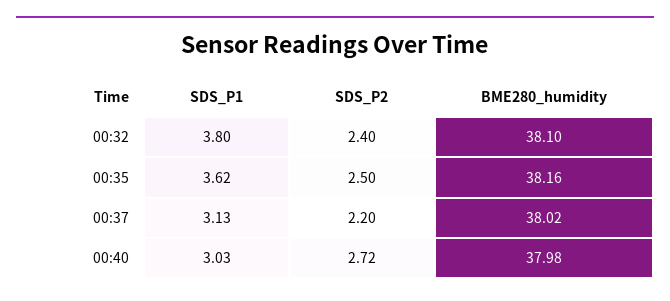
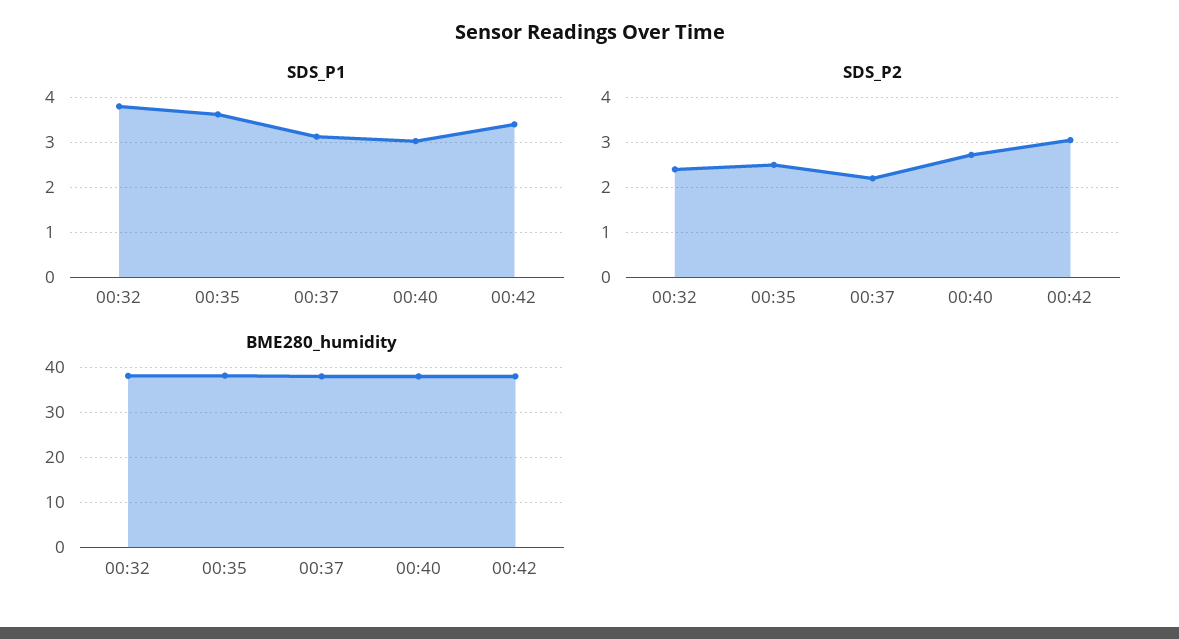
SDS_P1, 00:42: none -> 3.4
SDS_P2, 00:42: none -> 3
BME280_humidity, 00:42: none -> 38

